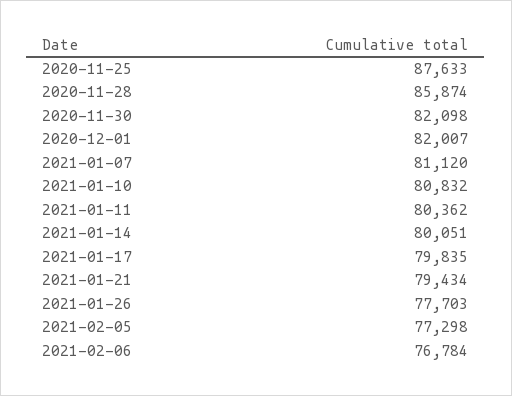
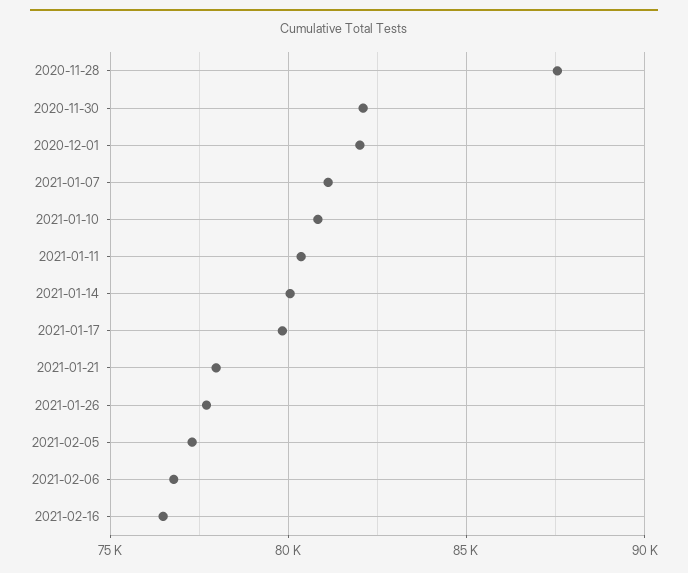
2020-11-25: 87633 -> none
2020-11-28: 85874 -> 87500
2021-01-21: 79434 -> 78000
2021-02-16: none -> 76500

